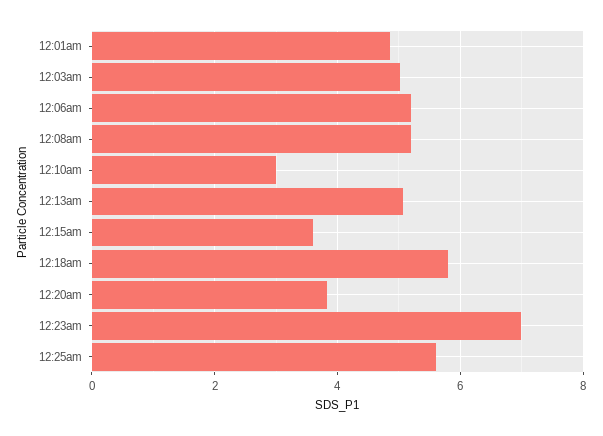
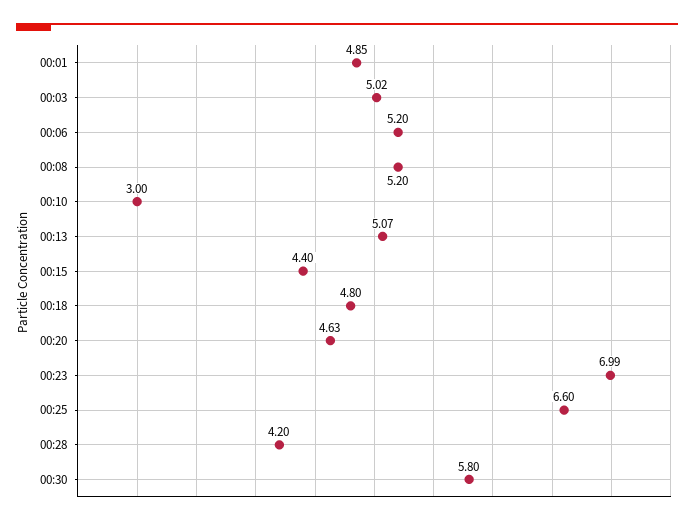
12:15am: 3.6 -> 4.4
12:18am: 5.8 -> 4.8
12:20am: 3.8 -> 4.63
12:25am: 5.6 -> 6.6
00:28: none -> 4.2
00:30: none -> 5.8

